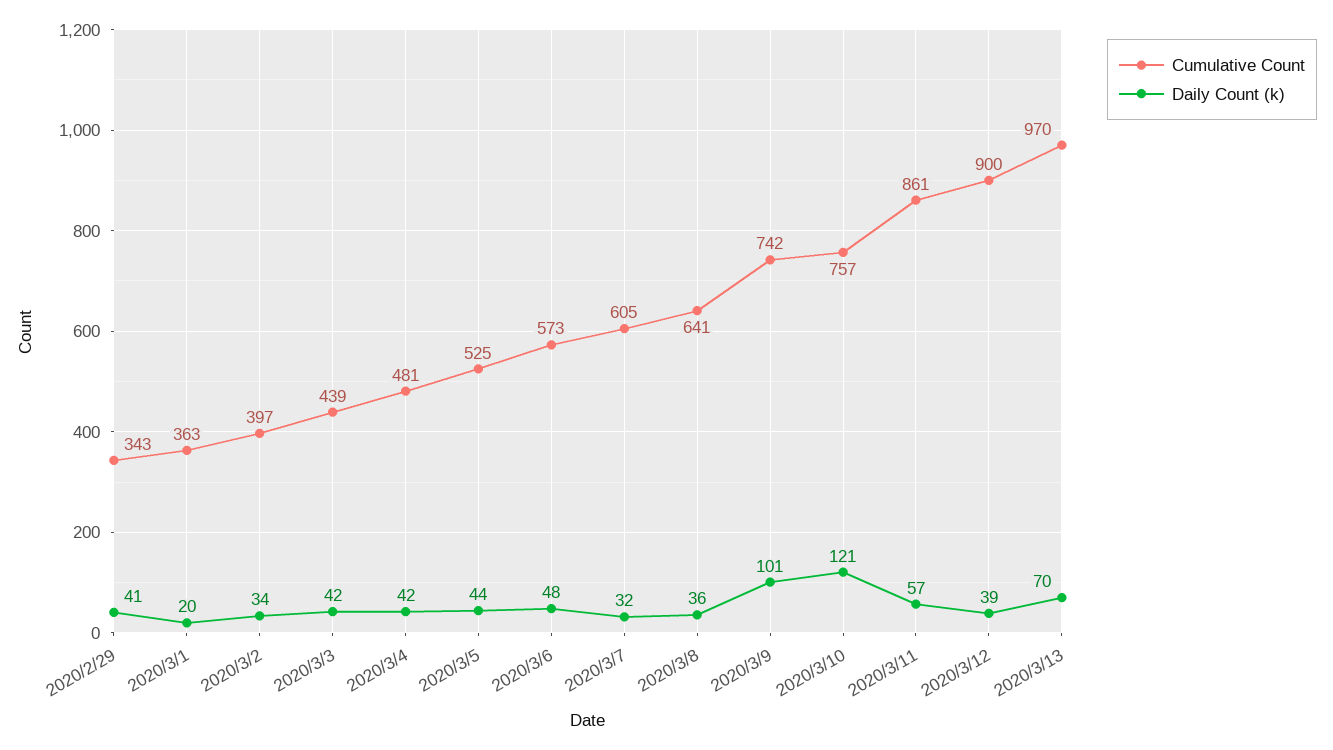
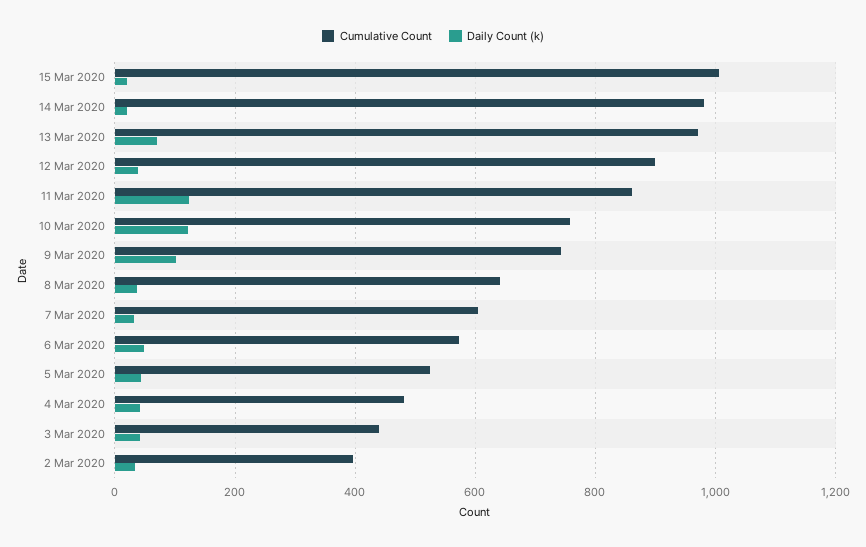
Cumulative Count, 2020/2/29: 343 -> none
Daily Count (k), 2020/2/29: 41 -> none
Cumulative Count, 2020/3/1: 363 -> none
Daily Count (k), 2020/3/1: 20 -> none
Daily Count (k), 2020/3/11: 57 -> 120
Cumulative Count, 15 Mar 2020: none -> 1000
Daily Count (k), 15 Mar 2020: none -> 20
Cumulative Count, 14 Mar 2020: none -> 980
Daily Count (k), 14 Mar 2020: none -> 20

